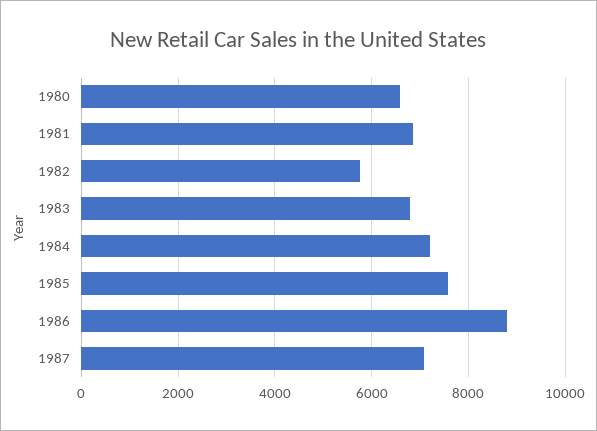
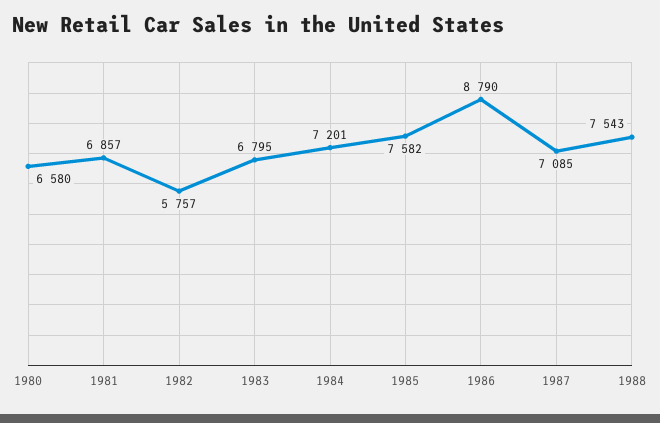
1988: none -> 7543

